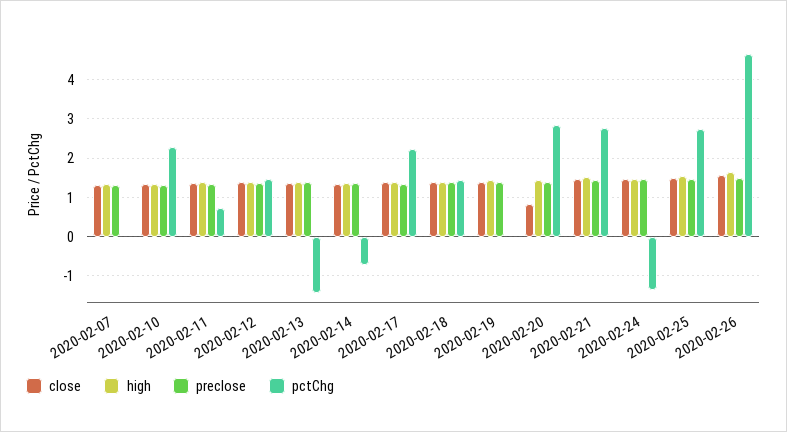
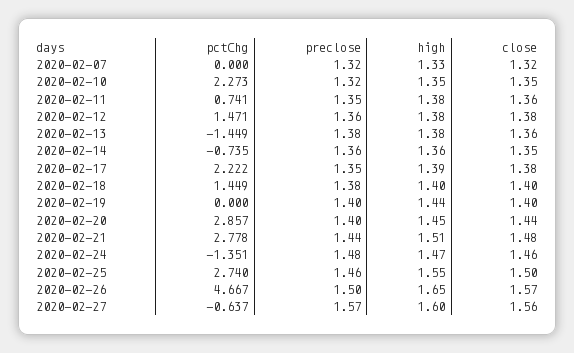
close, 2020-02-20: 0.8 -> 1.44
pctChg, 2020-02-27: none -> -0.637
preclose, 2020-02-27: none -> 1.57
high, 2020-02-27: none -> 1.6
close, 2020-02-27: none -> 1.56

